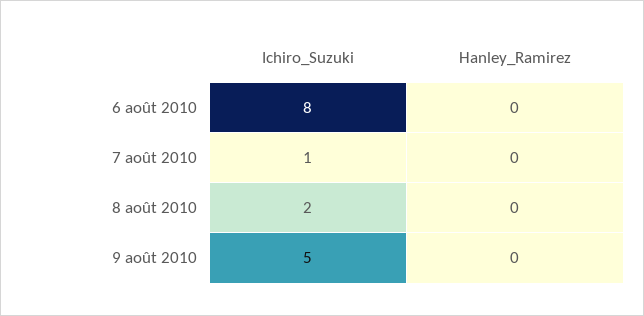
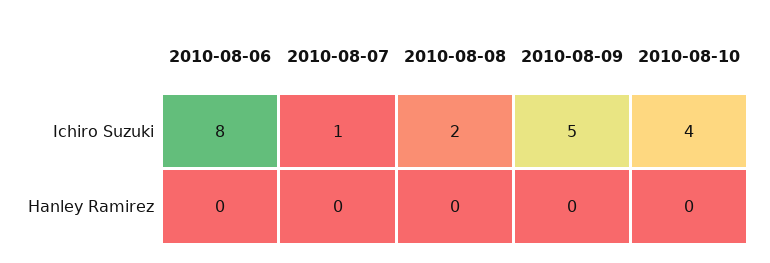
Ichiro_Suzuki, 2010-08-10: none -> 4
Hanley_Ramirez, 2010-08-10: none -> 0

